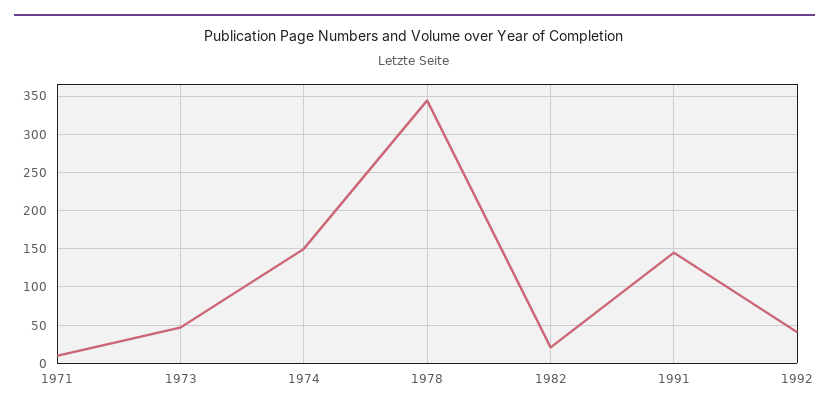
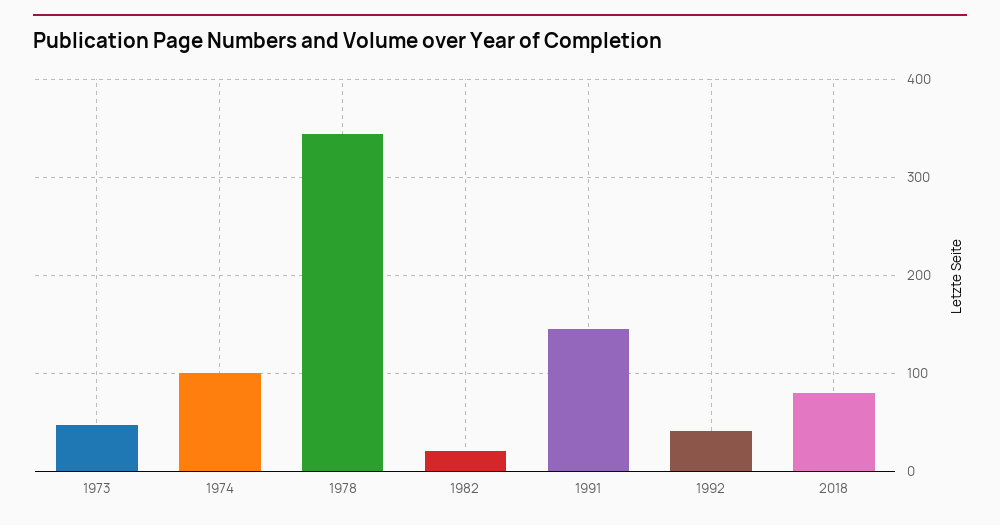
1971: 10 -> none
1974: 150 -> 100
2018: none -> 80

